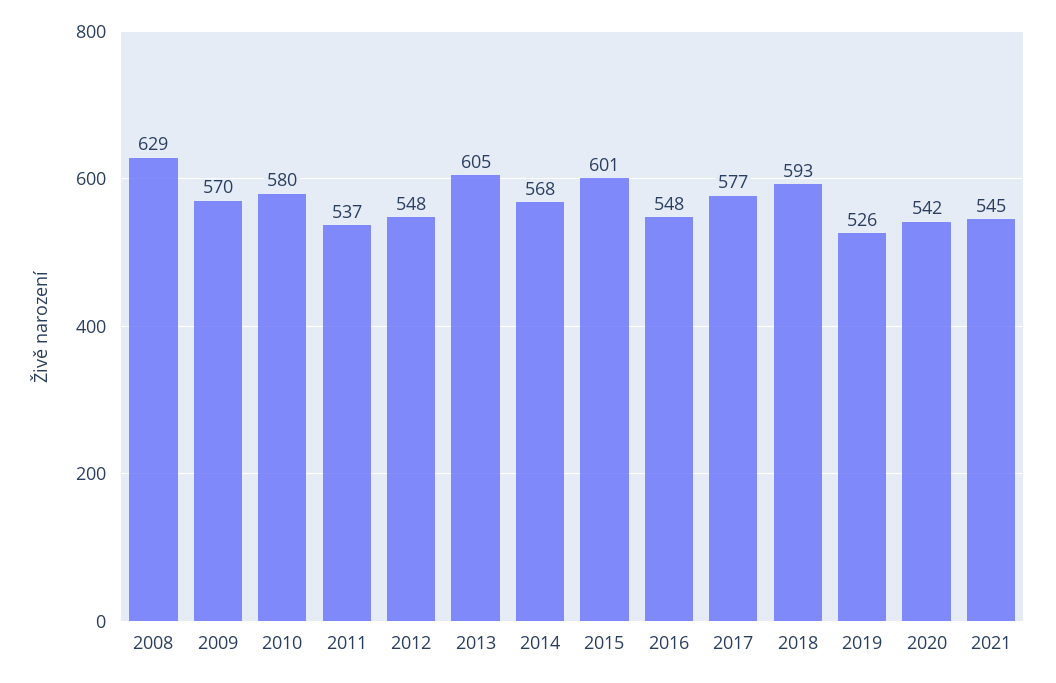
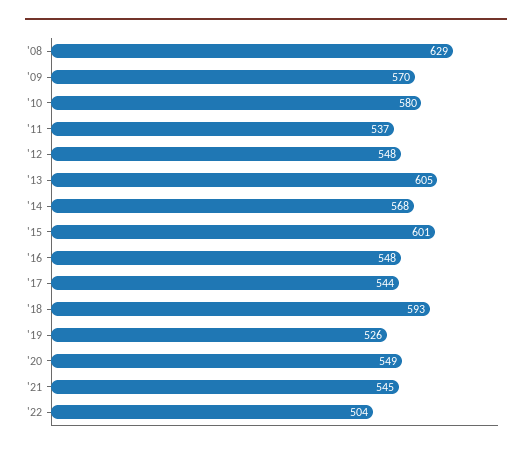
2017: 577 -> 544
2020: 542 -> 549
'22: none -> 504

